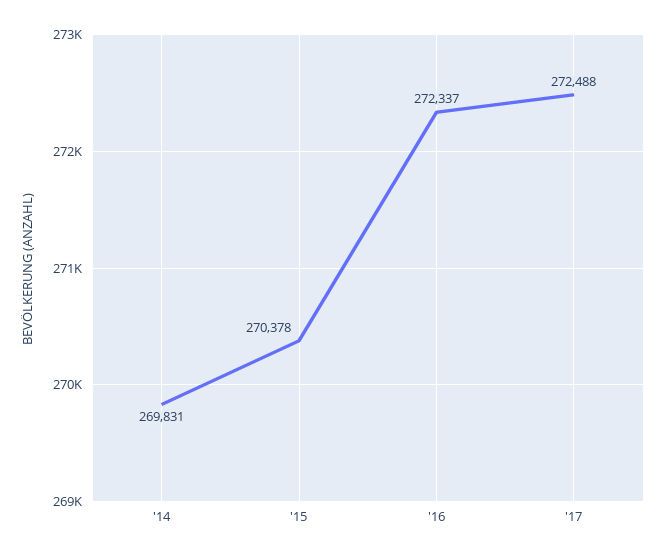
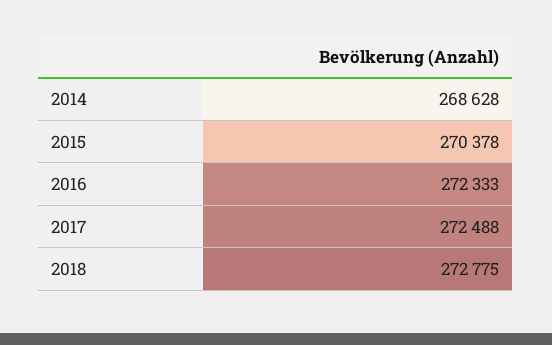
'14: 269831 -> 268628
'16: 272337 -> 272333
2018: none -> 272775

